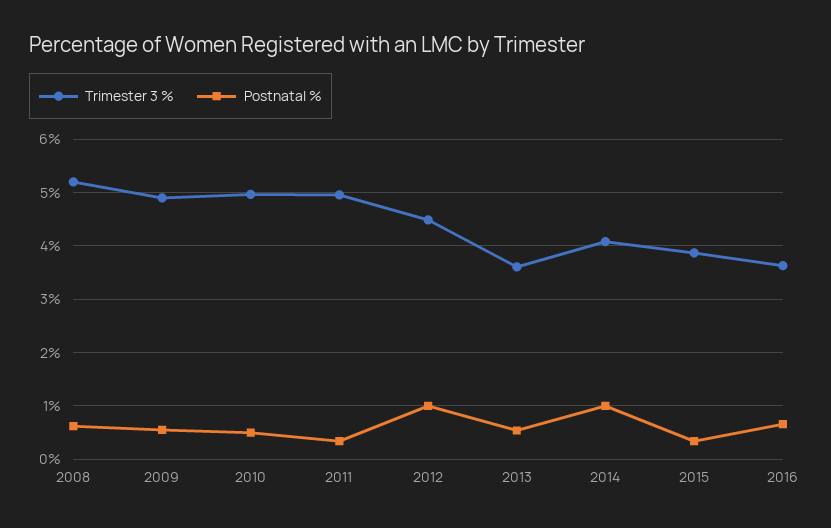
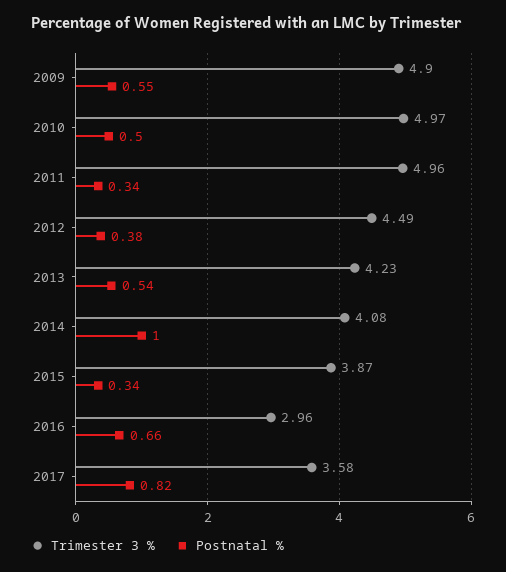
Trimester 3 %, 2008: 5.2 -> none
Postnatal %, 2008: 0.6 -> none
Postnatal %, 2012: 1 -> 0.38
Trimester 3 %, 2013: 3.6 -> 4.23
Trimester 3 %, 2016: 3.6 -> 2.96
Trimester 3 %, 2017: none -> 3.58
Postnatal %, 2017: none -> 0.82

